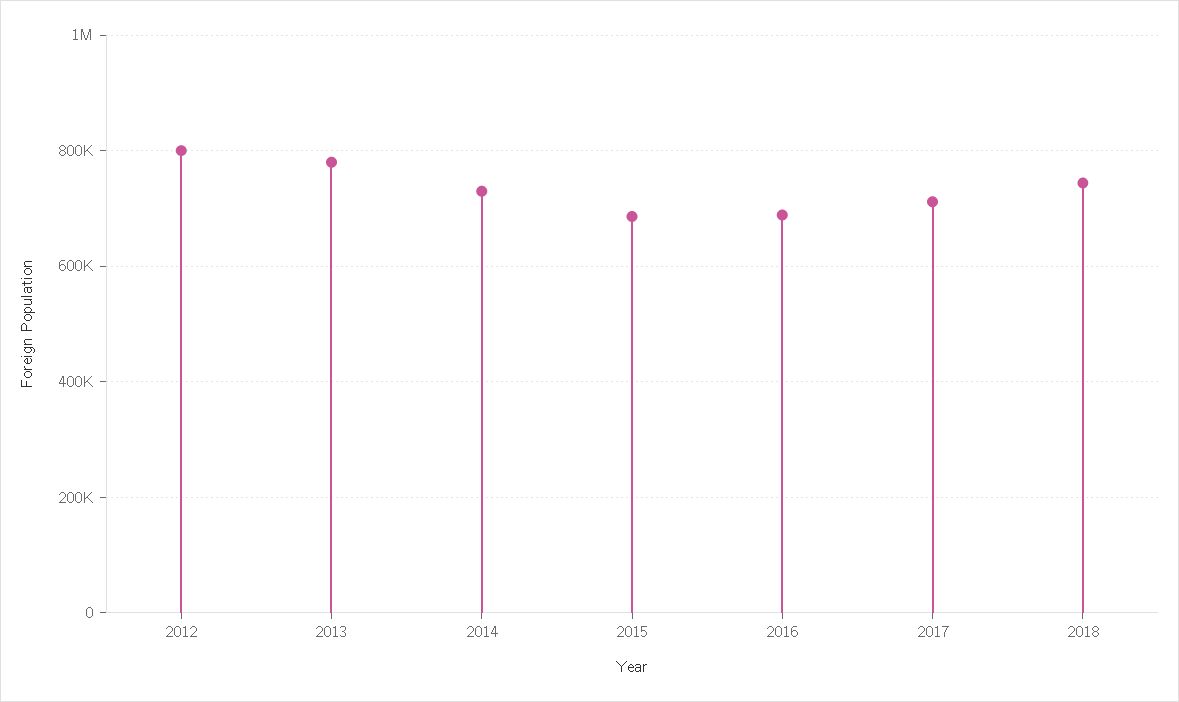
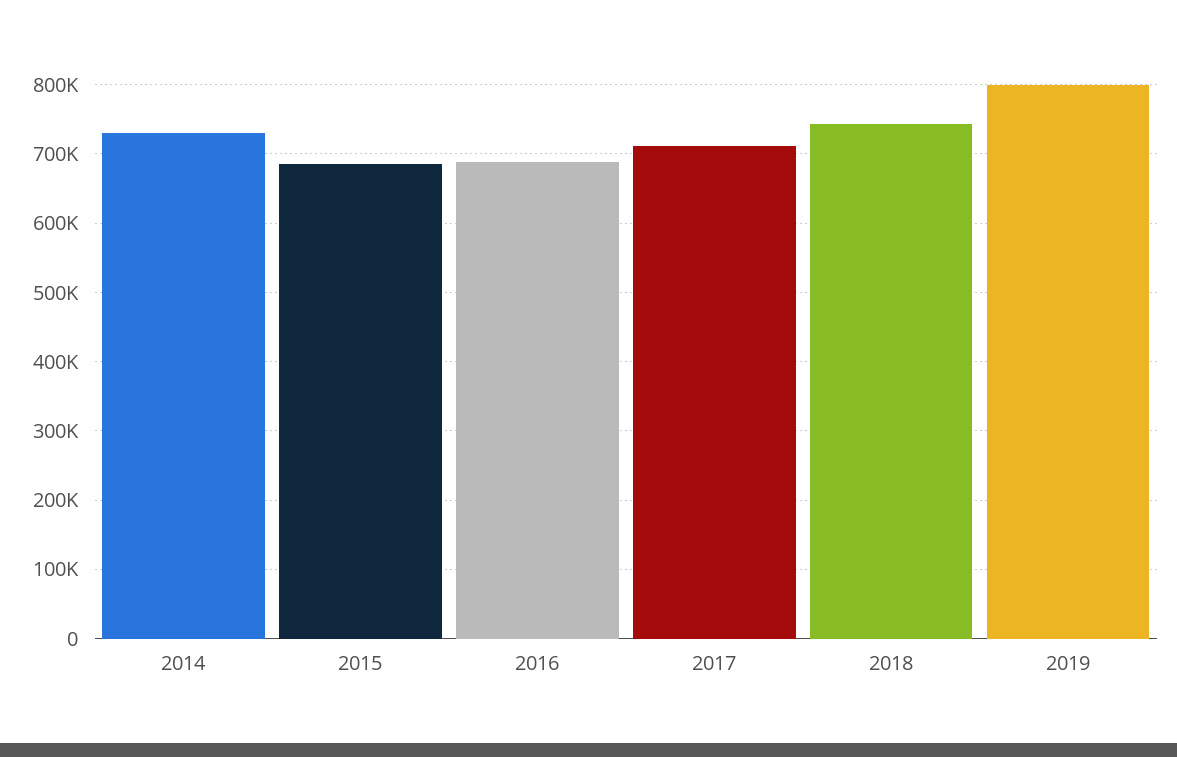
2012: 800000 -> none
2013: 780000 -> none
2019: none -> 800000

